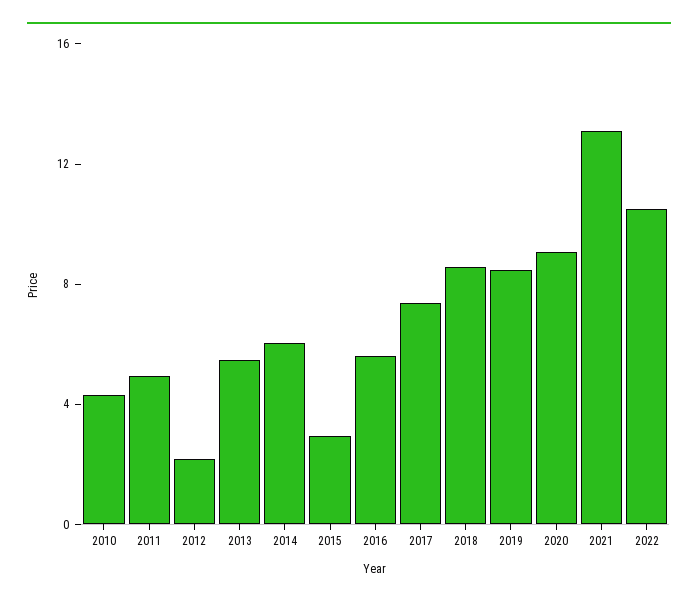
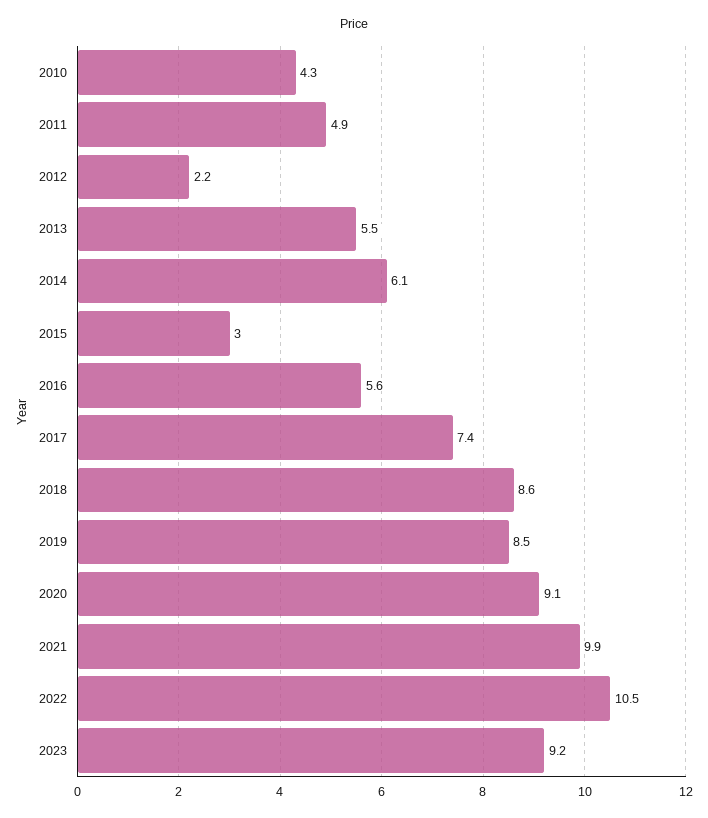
2021: 13 -> 9.9
2023: none -> 9.2

